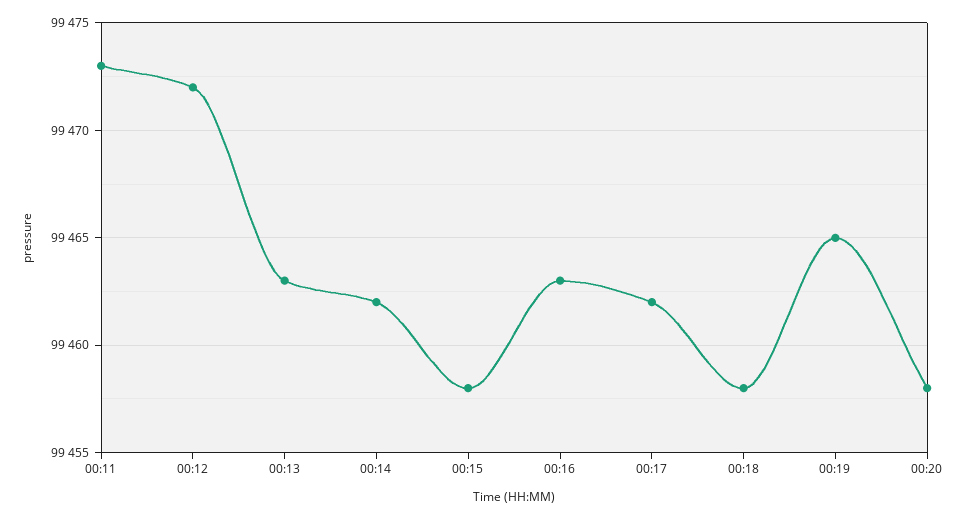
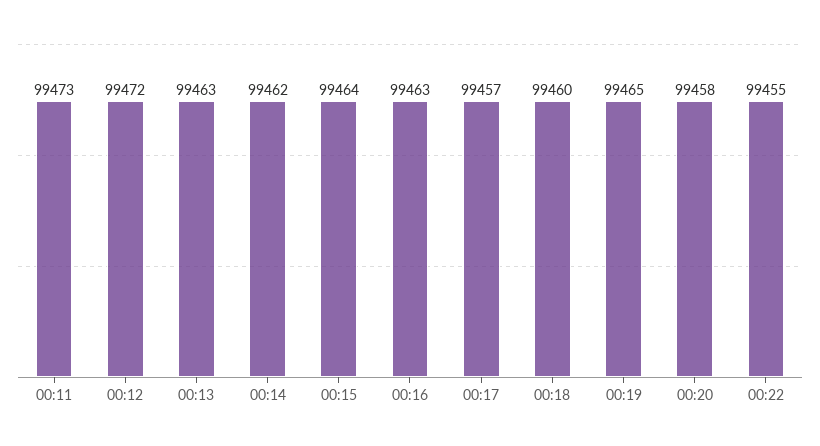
00:15: 99458 -> 99464
00:17: 99462 -> 99457
00:18: 99458 -> 99460
00:22: none -> 99455

